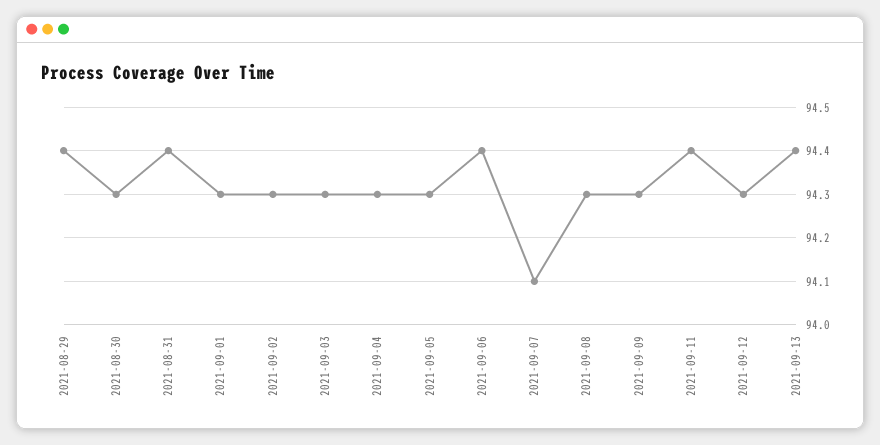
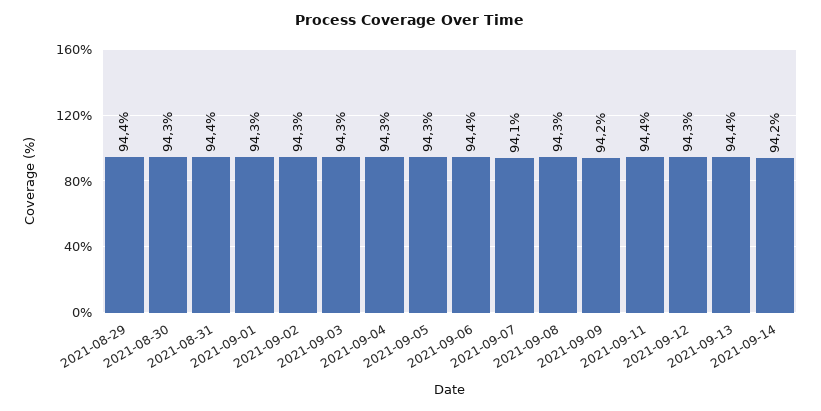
2021-09-09: 94.3 -> 94.2
2021-09-14: none -> 94.2

